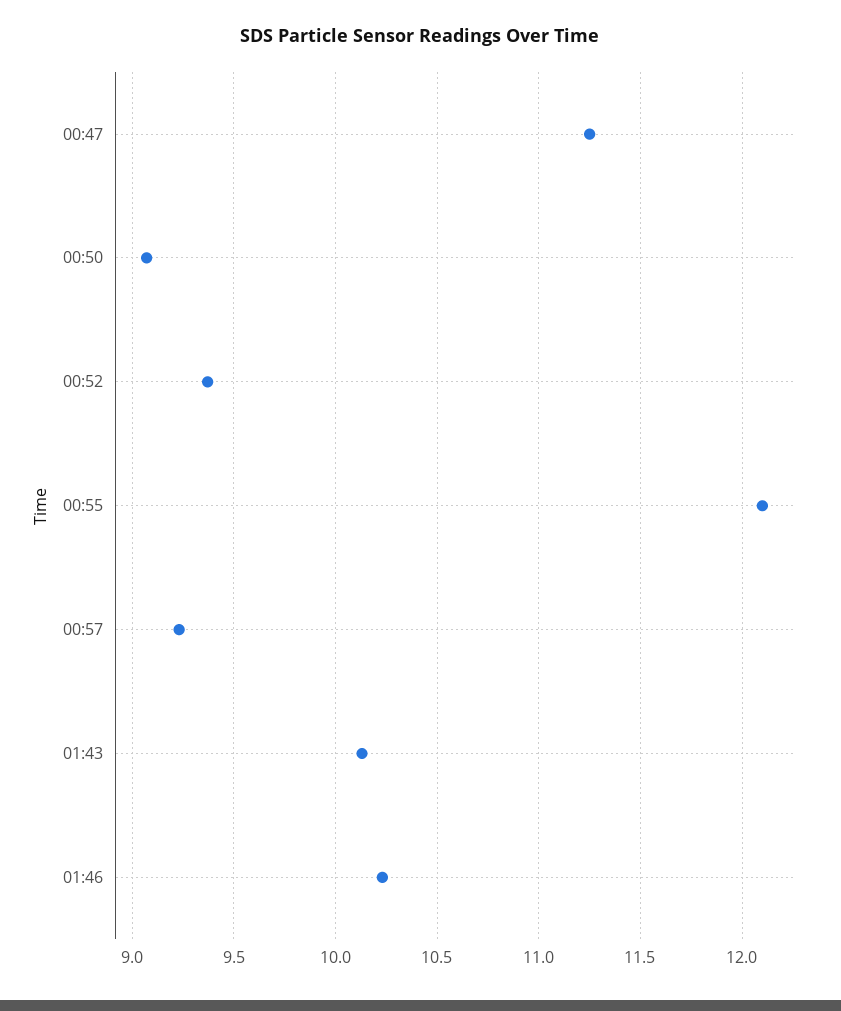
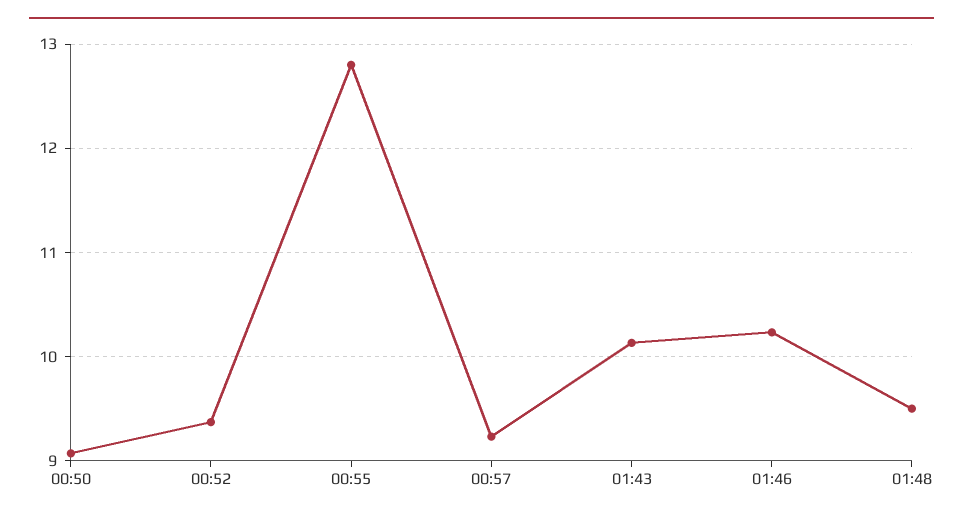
00:47: 11.25 -> none
00:55: 12.1 -> 12.8
01:48: none -> 9.5

